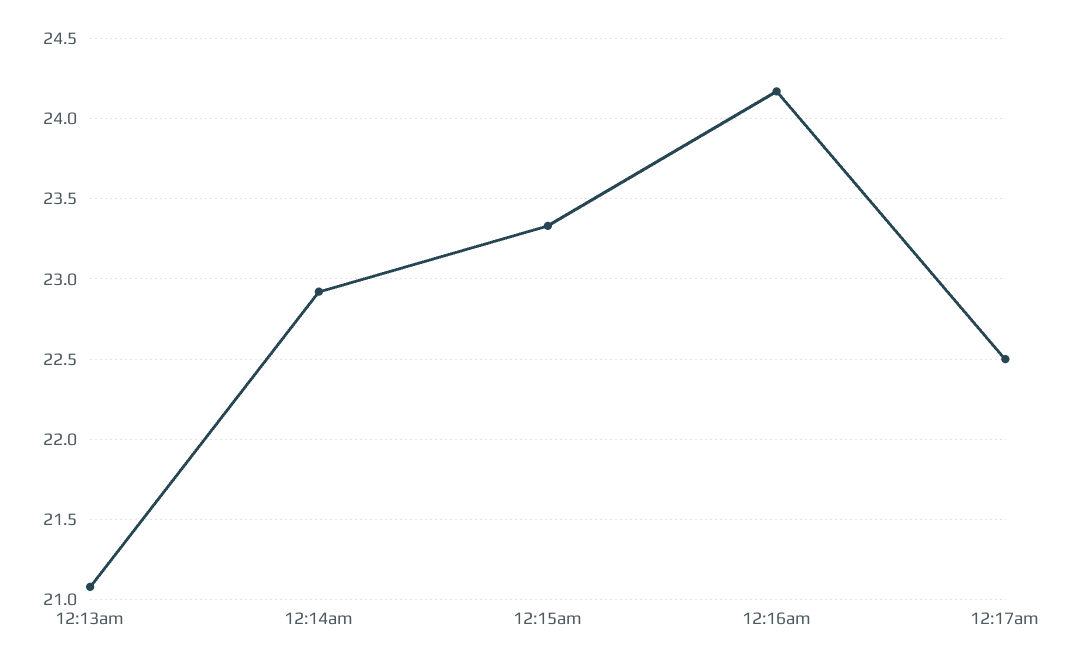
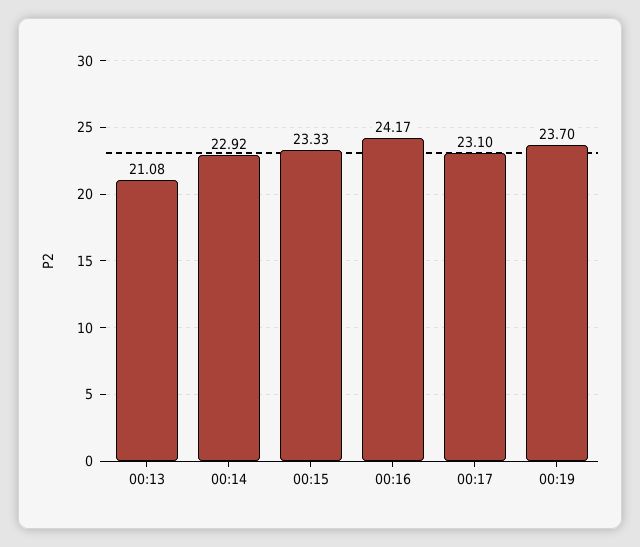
12:17am: 22.5 -> 23.1
00:19: none -> 23.7

